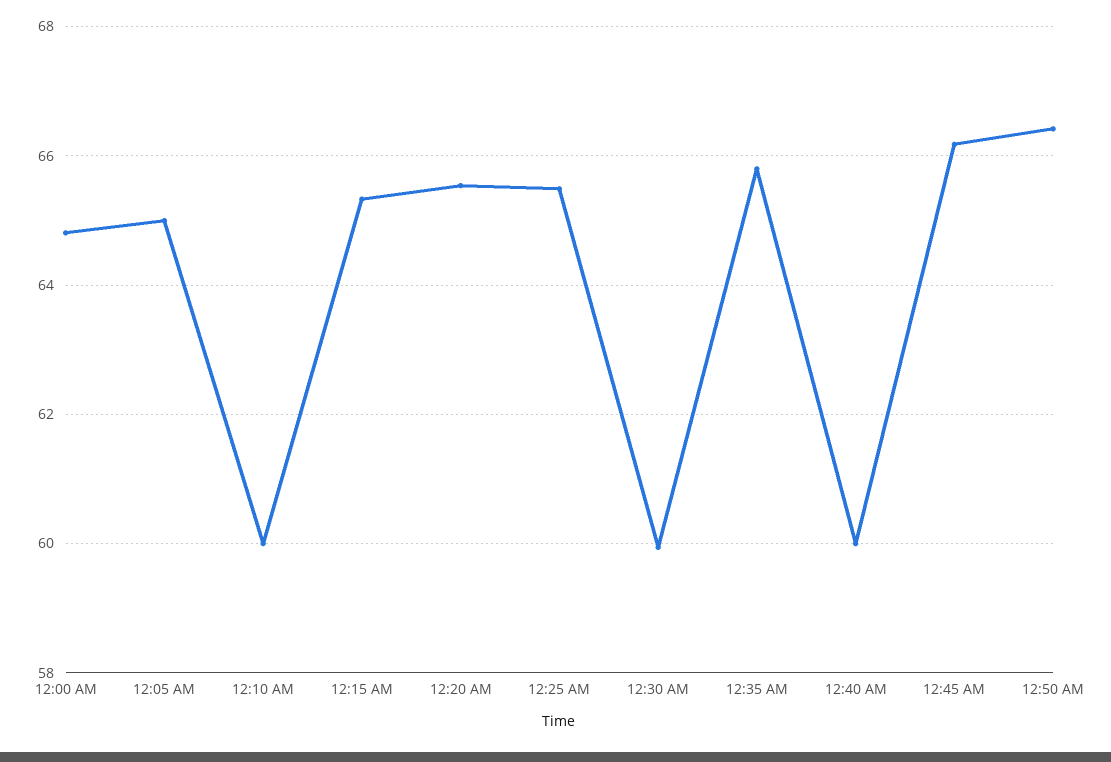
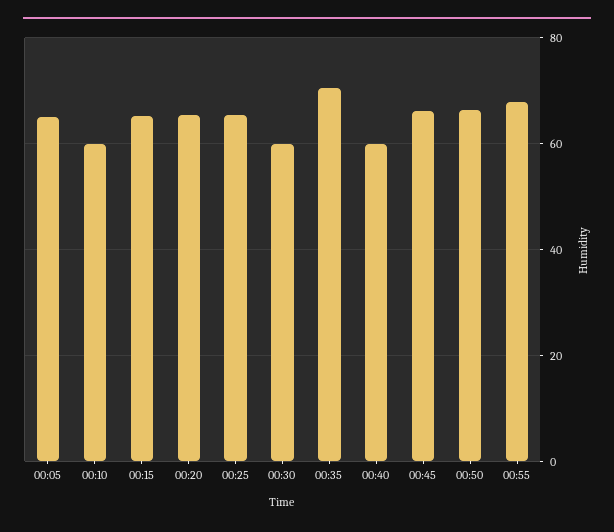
12:00 AM: 64.8 -> none
12:35 AM: 65.8 -> 70
00:55: none -> 68

